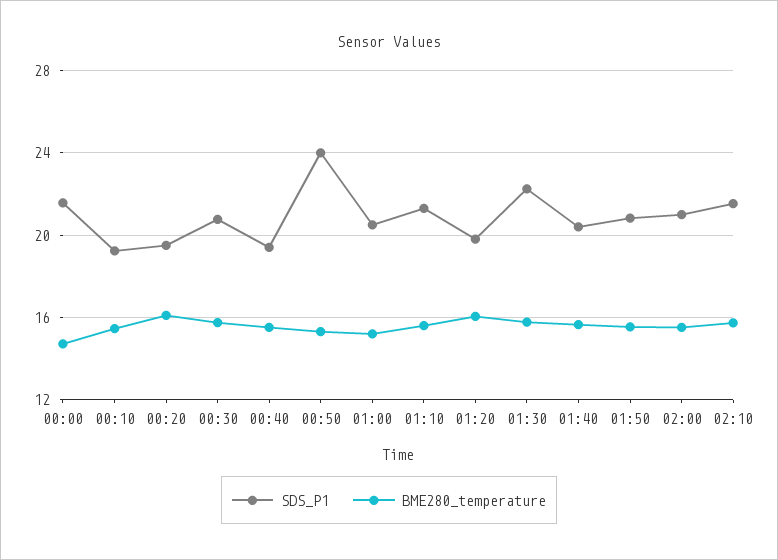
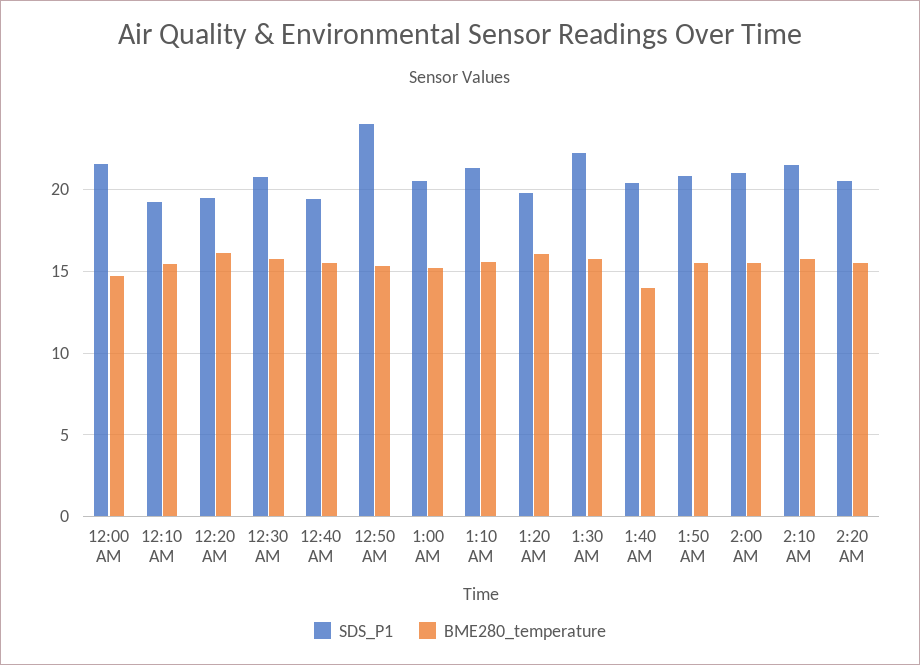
BME280_temperature, 01:40: 15.5 -> 14
SDS_P1, 2:20 AM: none -> 20.5
BME280_temperature, 2:20 AM: none -> 15.5

